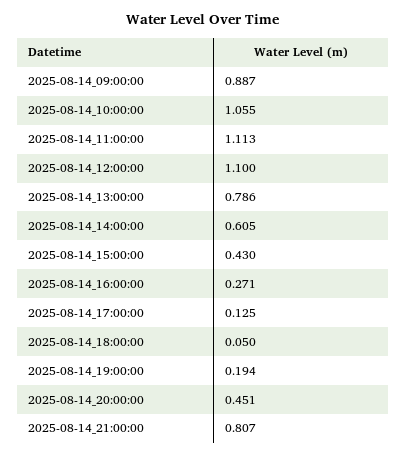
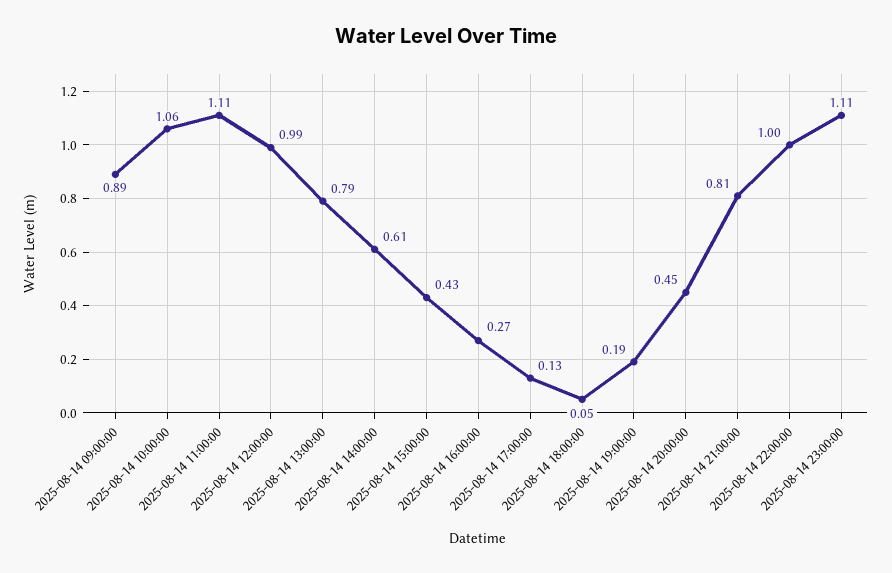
2025-08-14_12:00:00: 1.1 -> 0.99
2025-08-14 22:00:00: none -> 1
2025-08-14 23:00:00: none -> 1.11

